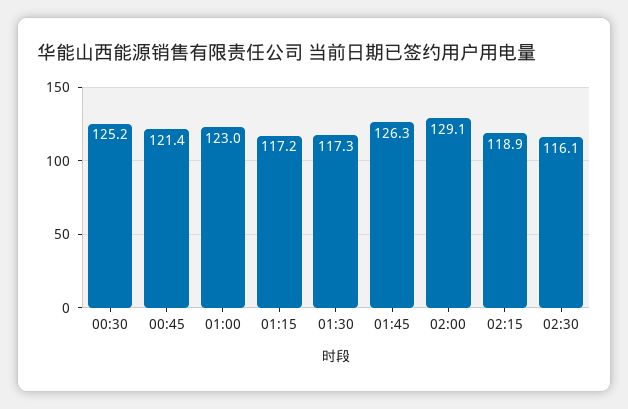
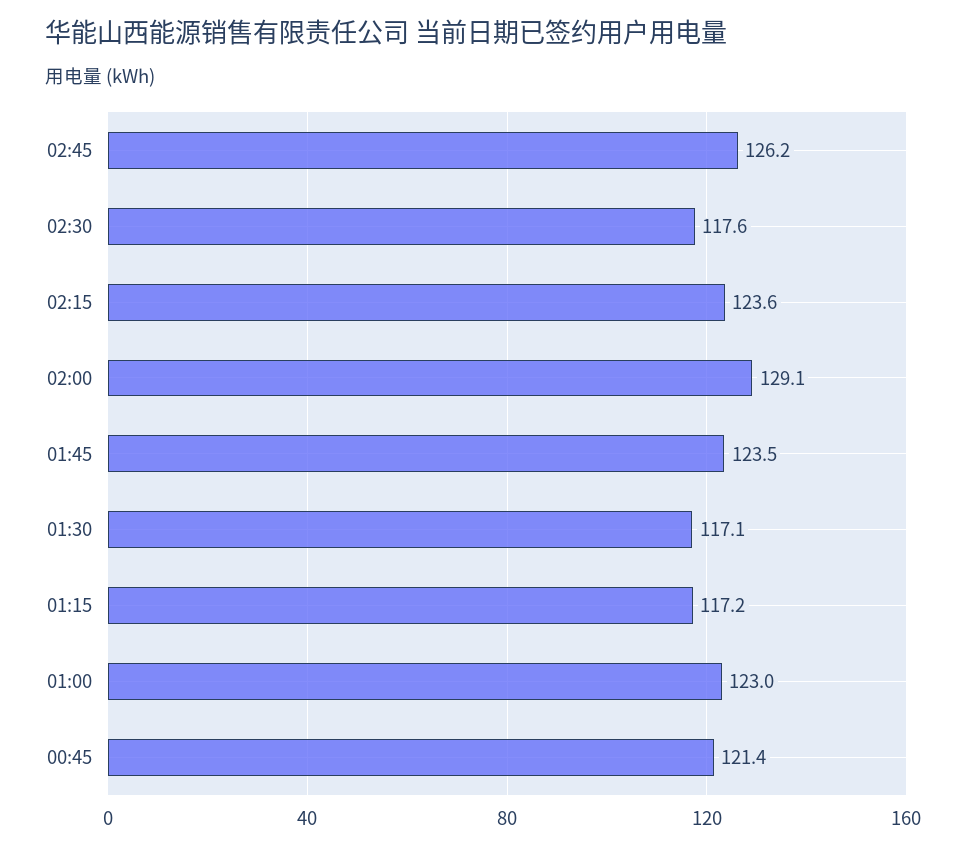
00:30: 125.2 -> none
01:30: 117.3 -> 117.1
01:45: 126.3 -> 123.5
02:15: 118.9 -> 123.6
02:30: 116.1 -> 117.6
02:45: none -> 126.2

